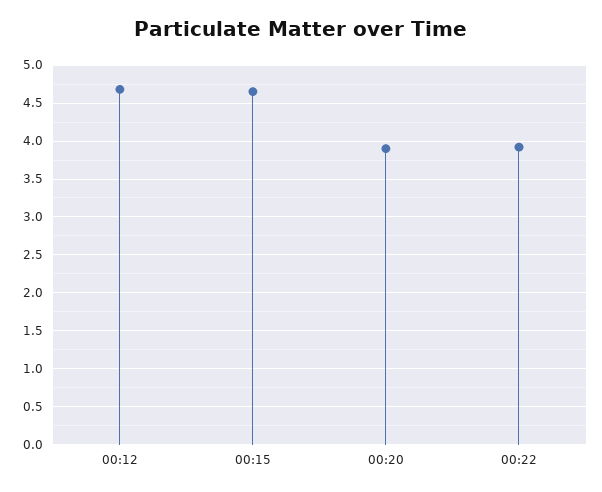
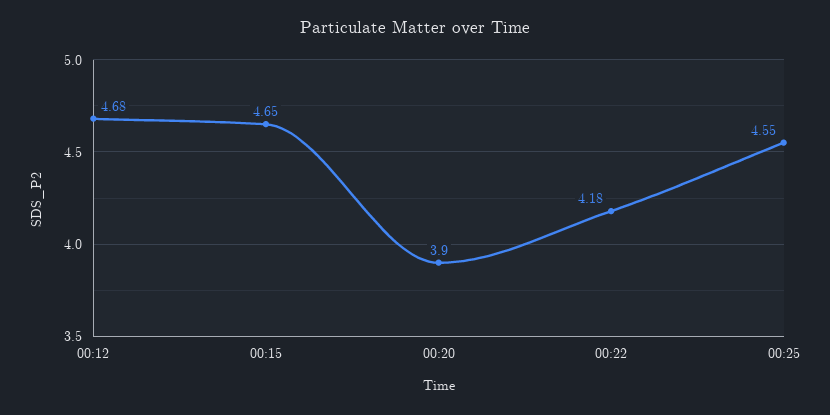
00:22: 3.9 -> 4.18
00:25: none -> 4.55

